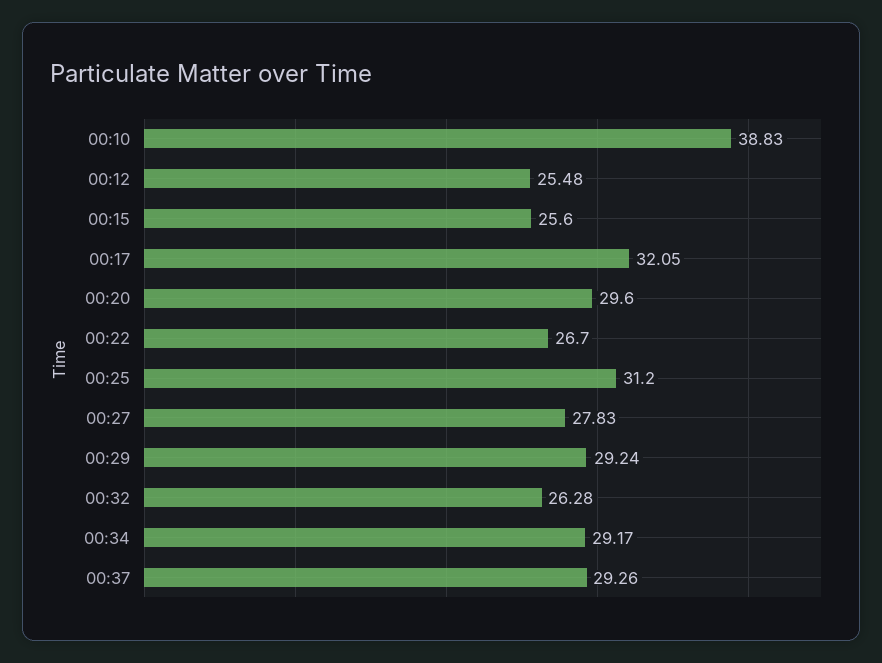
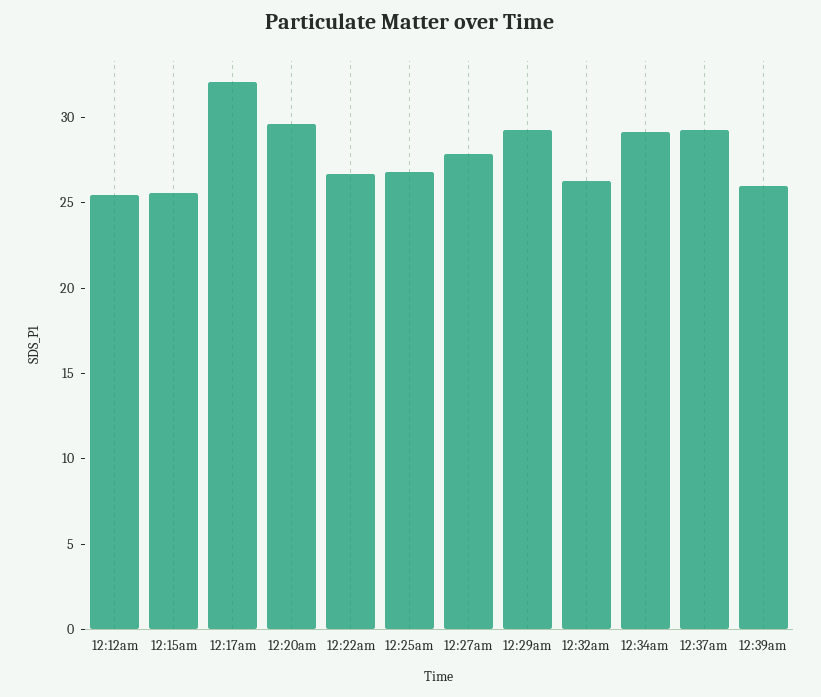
00:10: 38.83 -> none
00:25: 31.2 -> 27
12:39am: none -> 26

